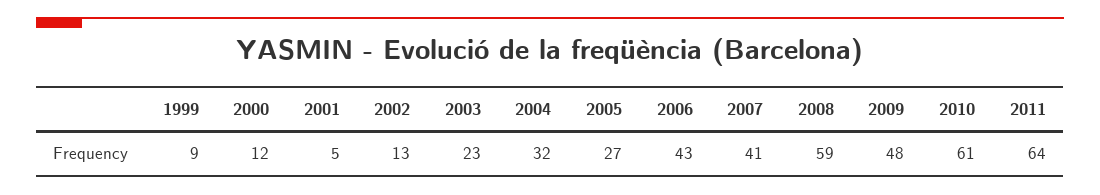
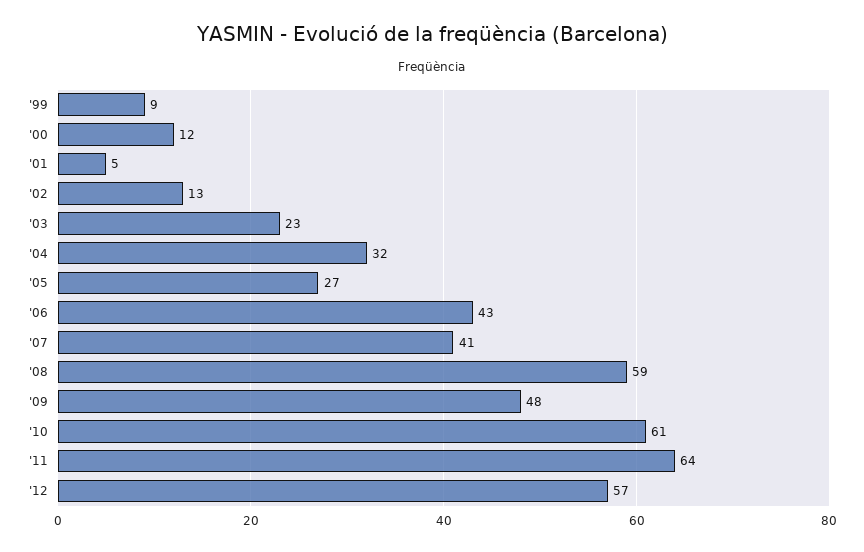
'12: none -> 57

